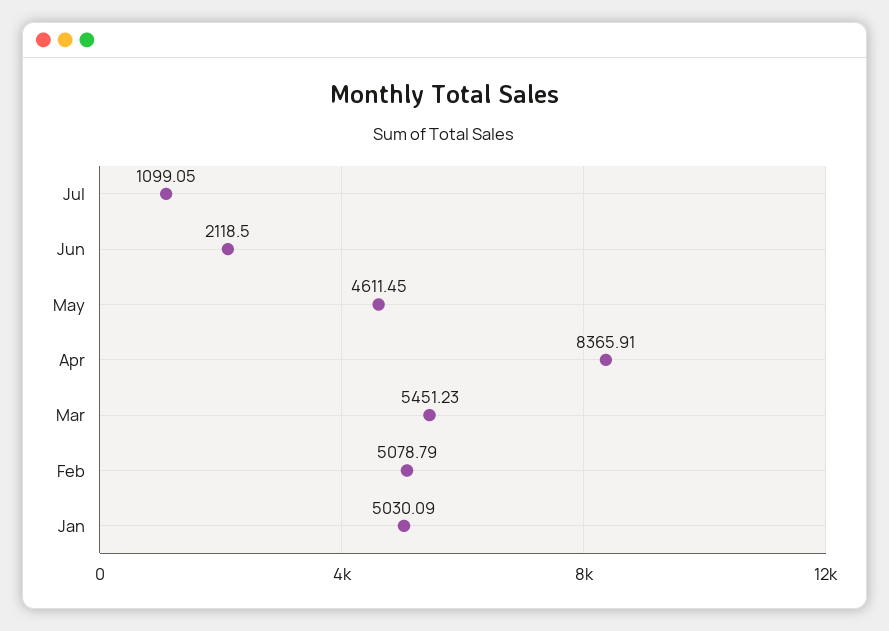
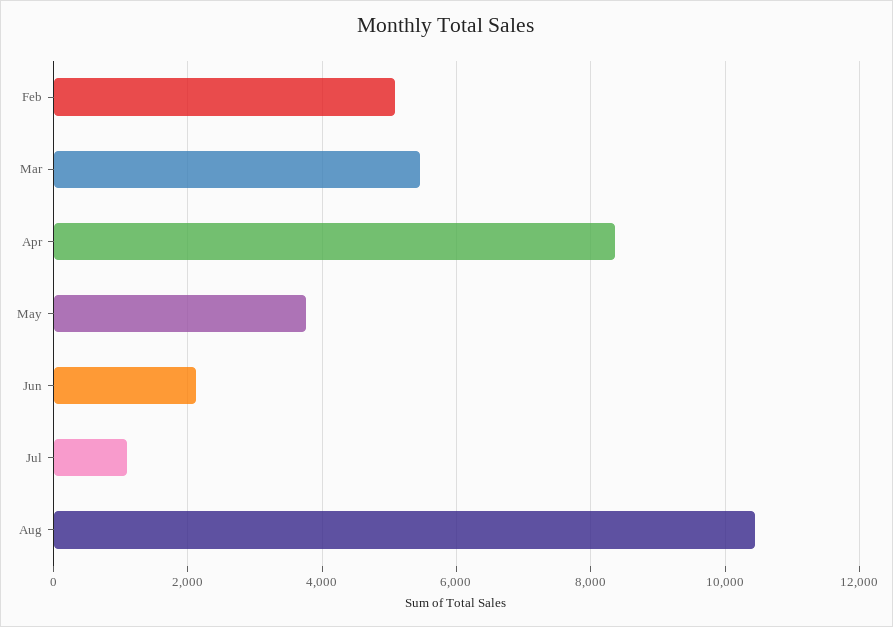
May: 4611.45 -> 3800
Jan: 5030.09 -> none
Aug: none -> 10400

